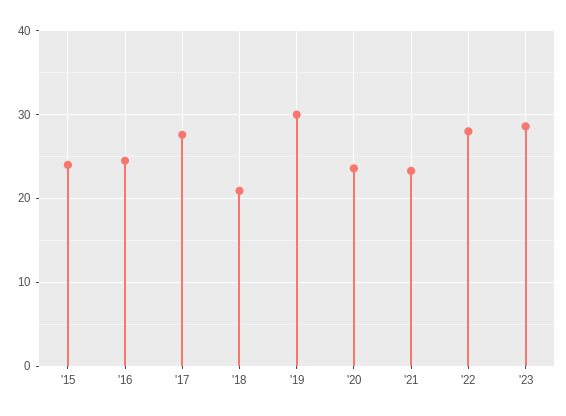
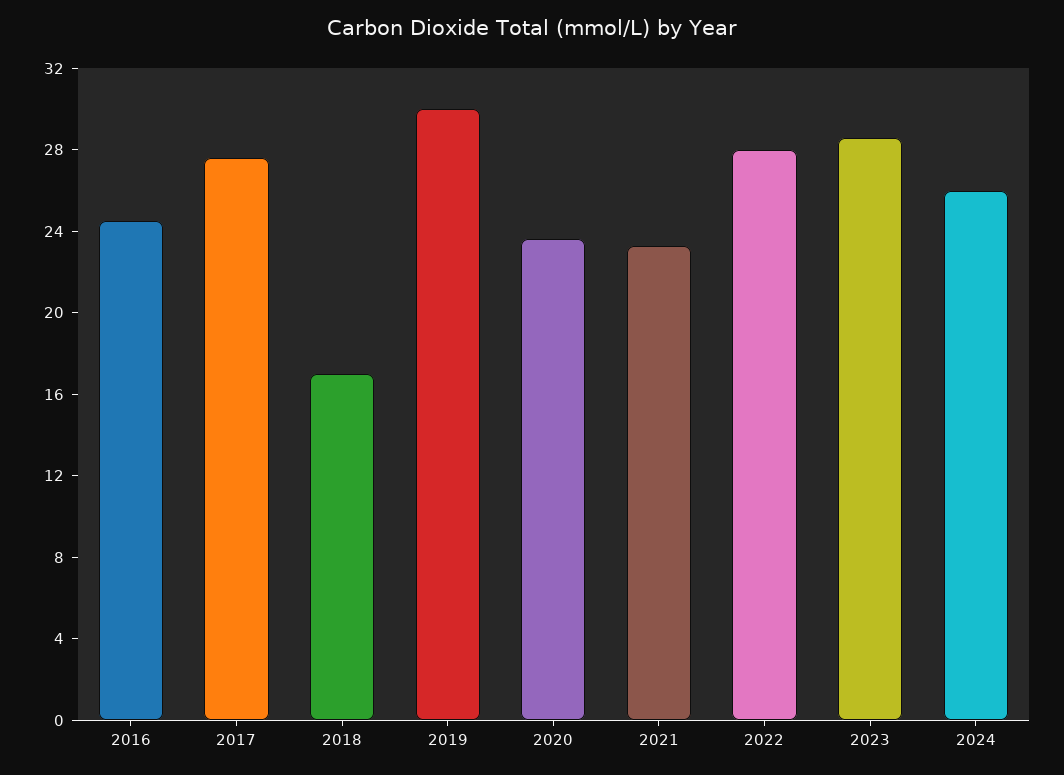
'15: 24 -> none
'18: 21 -> 17
2024: none -> 26

